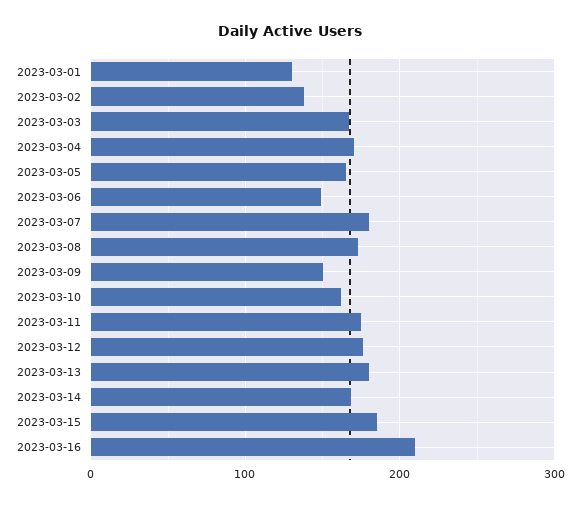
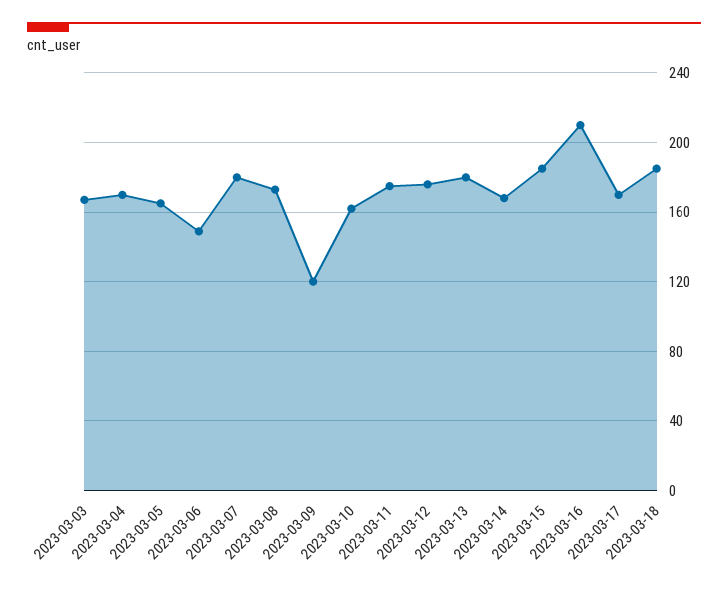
2023-03-01: 130 -> none
2023-03-02: 140 -> none
2023-03-09: 150 -> 120
2023-03-17: none -> 170
2023-03-18: none -> 185

